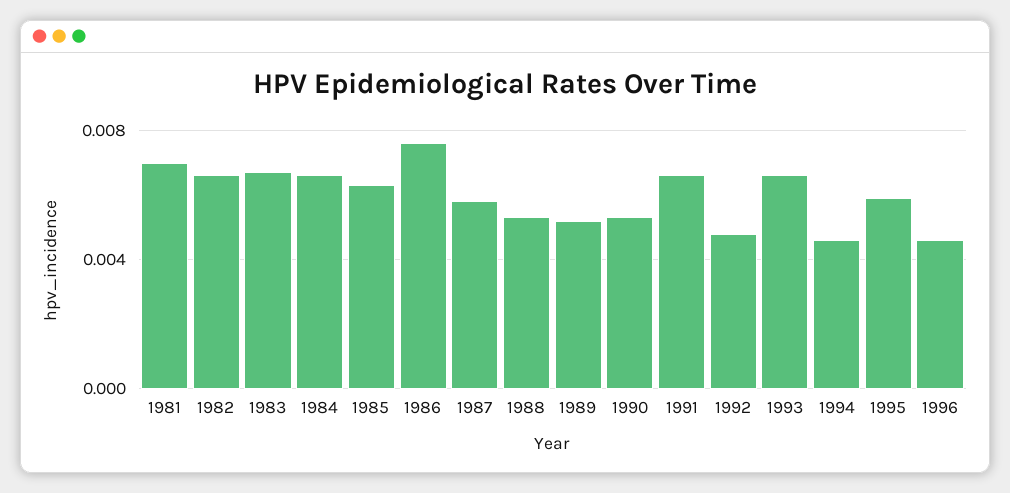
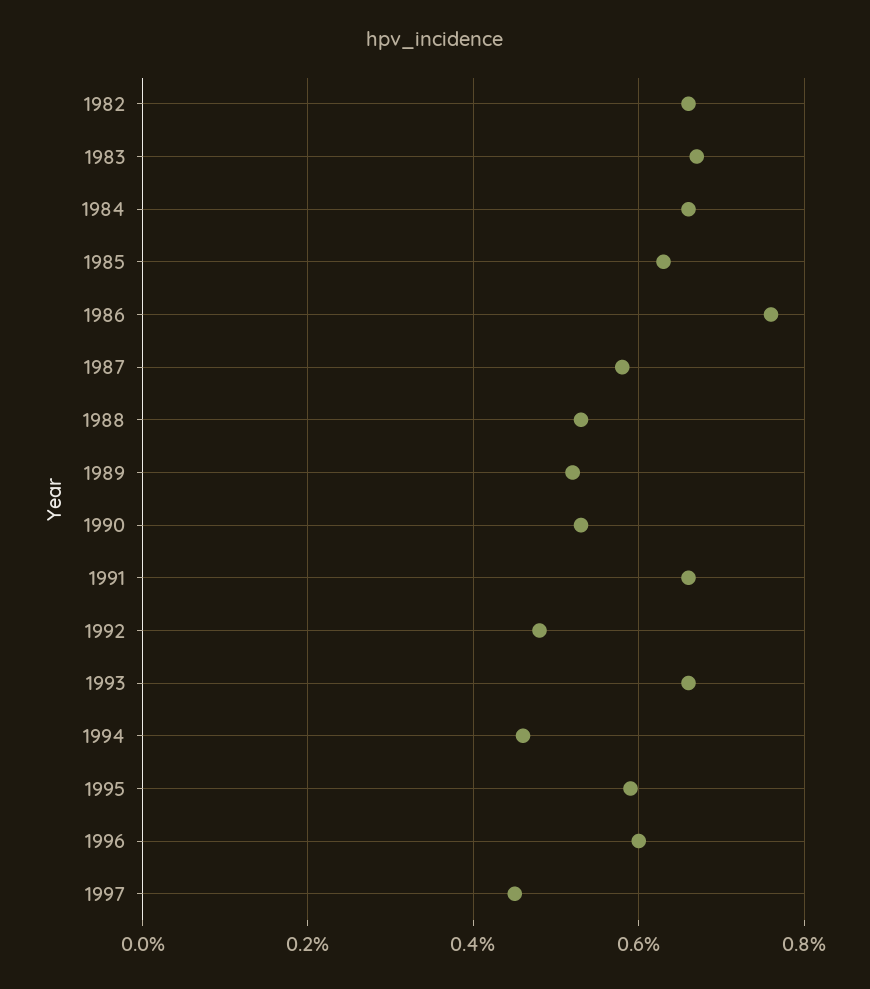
1981: 0.007 -> none
1996: 0.0045 -> 0.006
1997: none -> 0.0045

